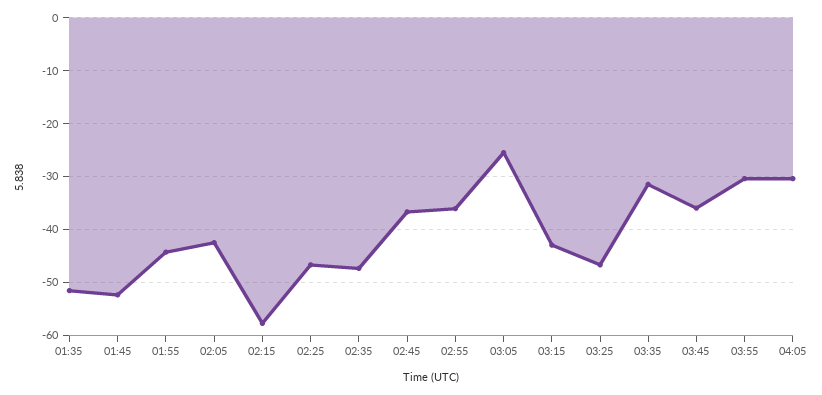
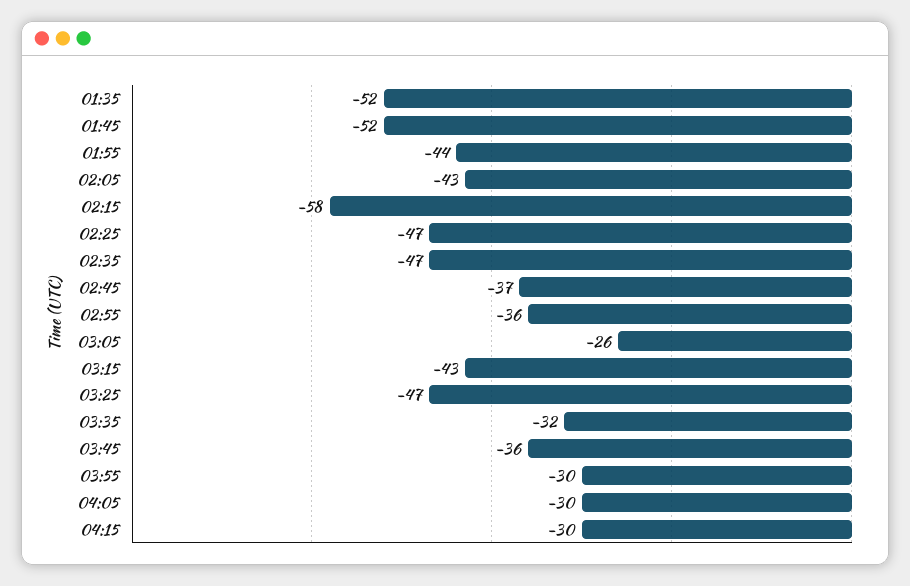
04:15: none -> -30

